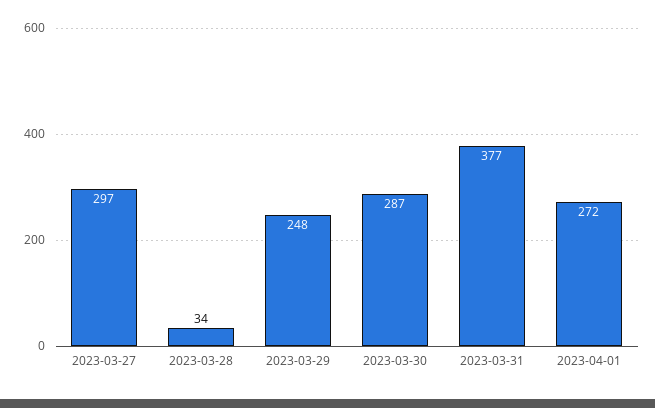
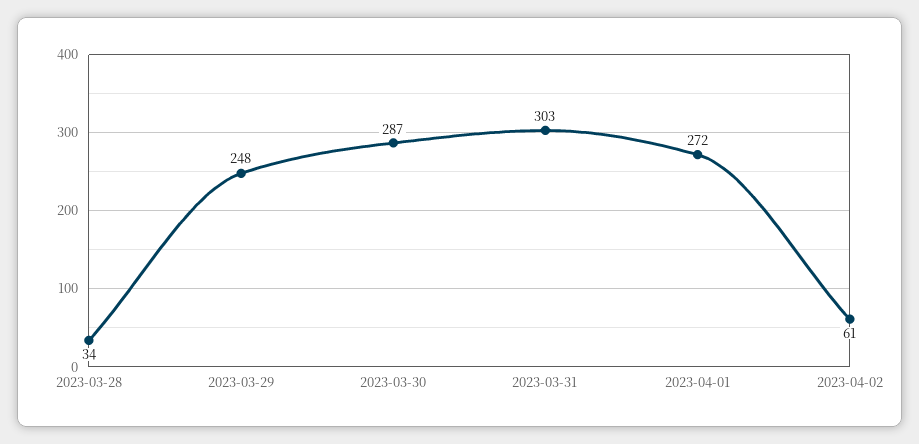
2023-03-27: 297 -> none
2023-03-31: 377 -> 303
2023-04-02: none -> 61

